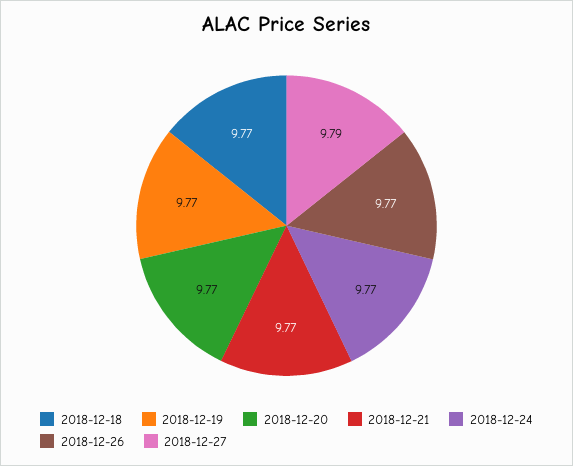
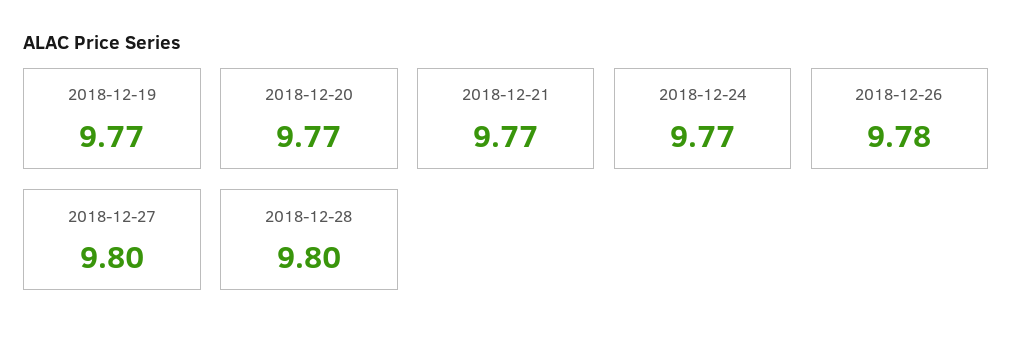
2018-12-18: 9.77 -> none
2018-12-26: 9.77 -> 9.78
2018-12-27: 9.79 -> 9.8
2018-12-28: none -> 9.8

